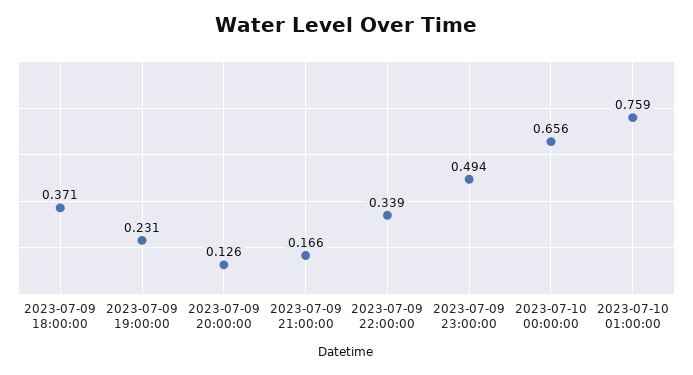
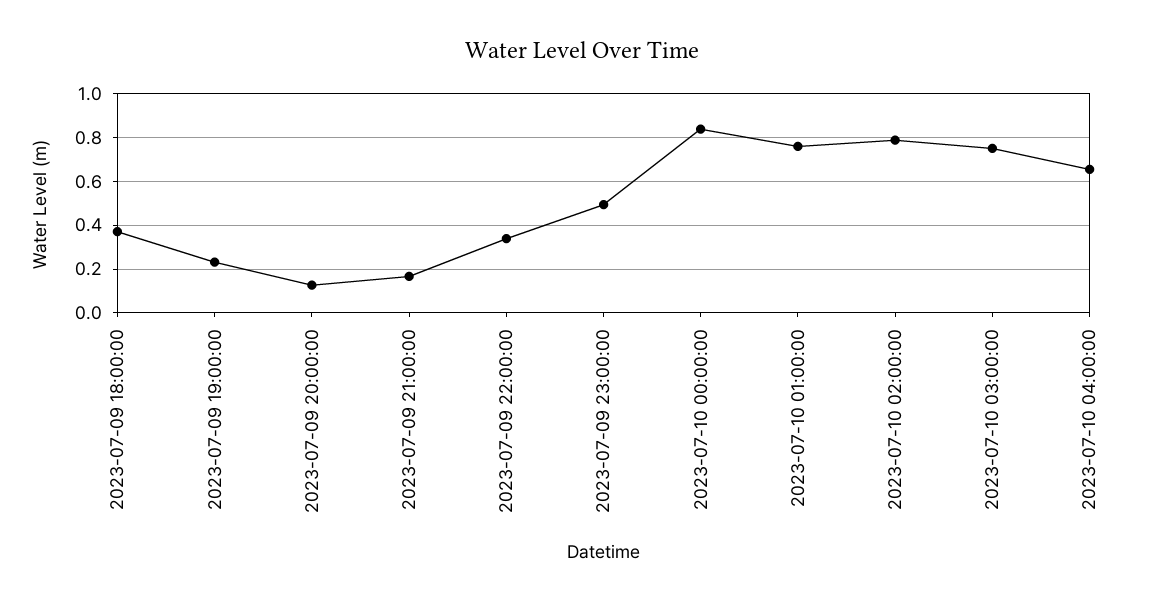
2023-07-10 00:00:00: 0.656 -> 0.85
2023-07-10 02:00:00: none -> 0.8
2023-07-10 03:00:00: none -> 0.75
2023-07-10 04:00:00: none -> 0.65

